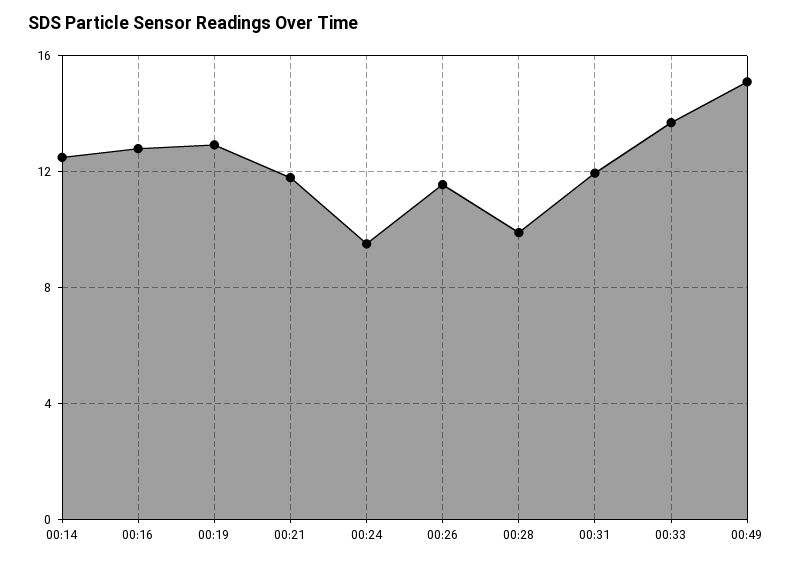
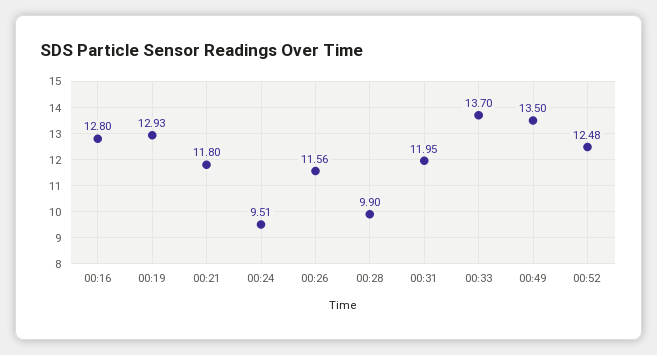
00:14: 12.5 -> none
00:49: 15 -> 13.5
00:52: none -> 12.48

